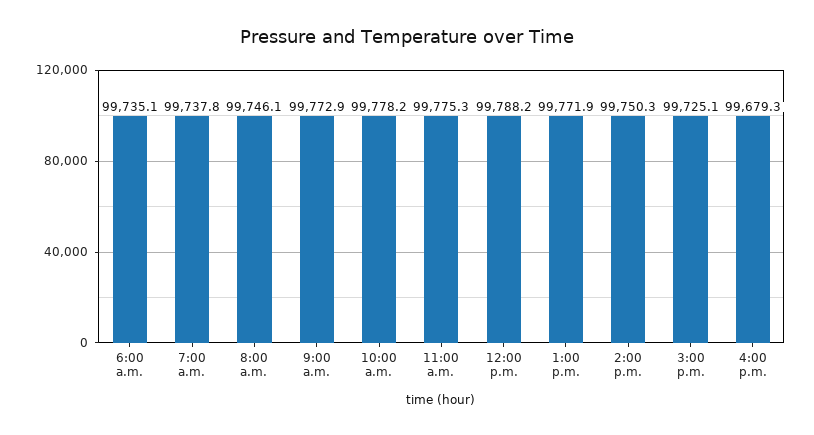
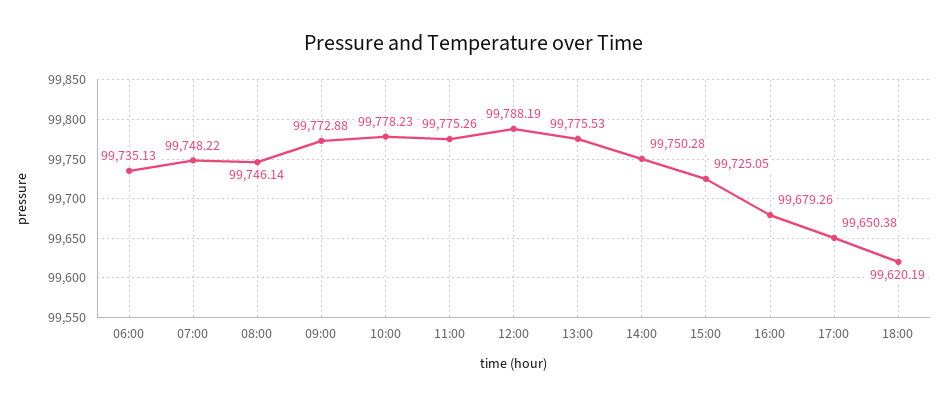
7:00 a.m.: 99737.8 -> 99748.22
1:00 p.m.: 99771.9 -> 99775.53
17:00: none -> 99650.38
18:00: none -> 99620.19

